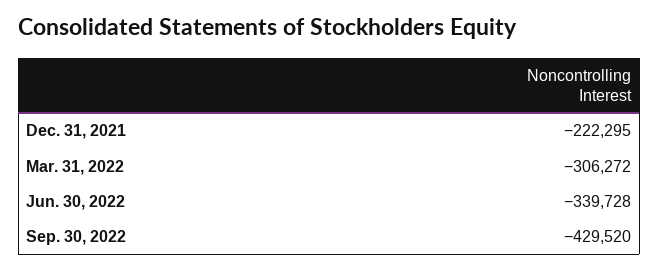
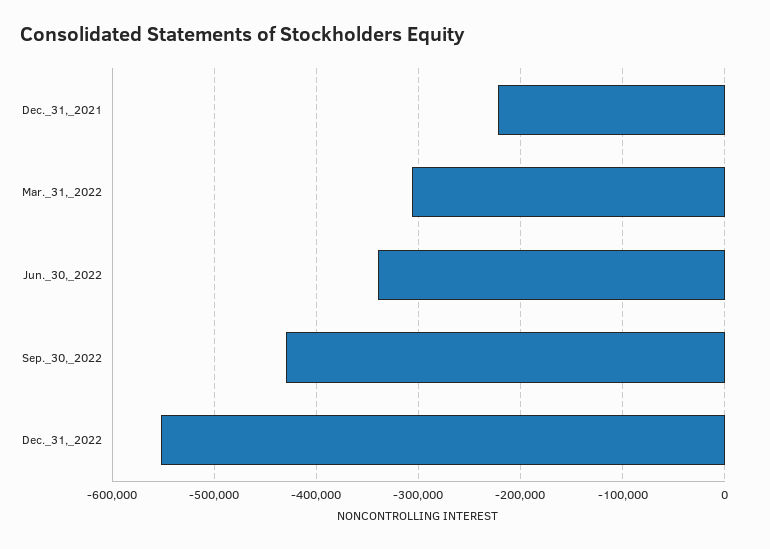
Dec._31,_2022: none -> -550000

